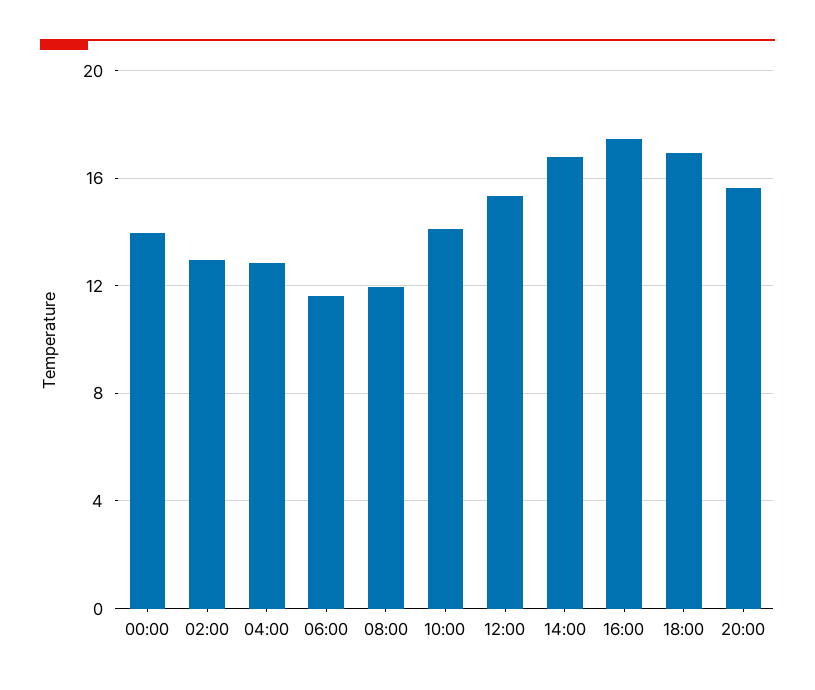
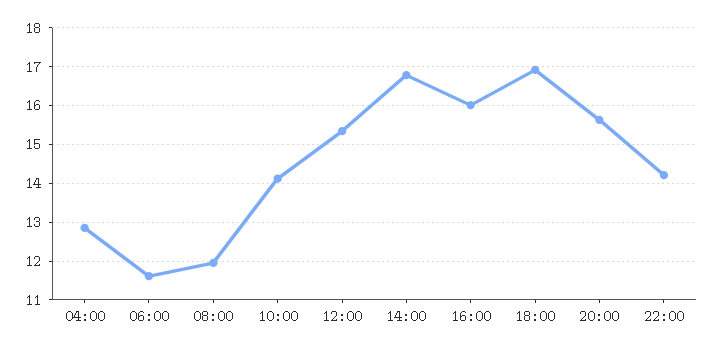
00:00: 14 -> none
02:00: 13 -> none
16:00: 17.5 -> 16
22:00: none -> 14.2

